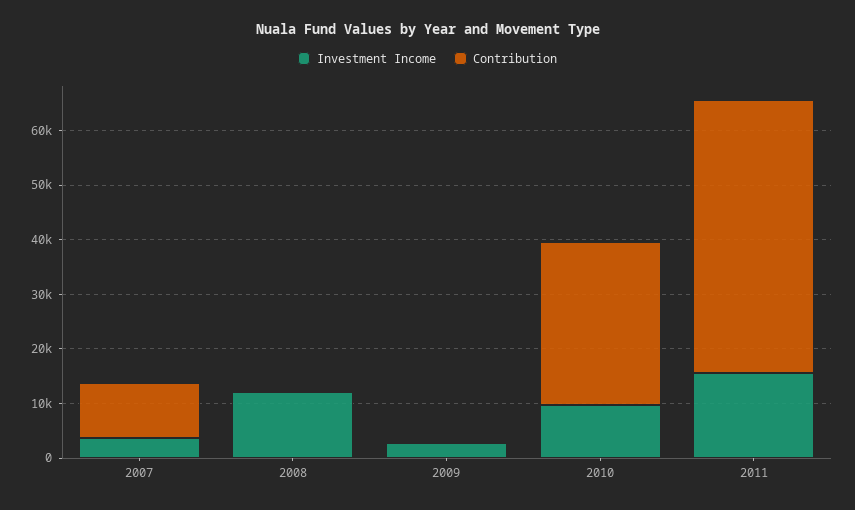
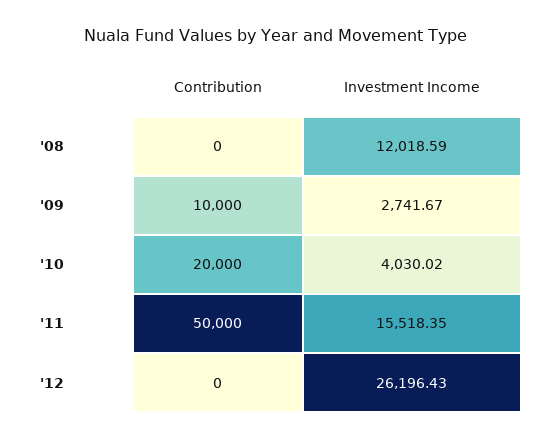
Investment Income, 2007: 4000 -> none
Contribution, 2007: 10000 -> none
Contribution, 2009: 0 -> 10000
Investment Income, 2010: 10000 -> 4030.02
Contribution, 2010: 30000 -> 20000
Contribution, '12: none -> 0
Investment Income, '12: none -> 26196.43

